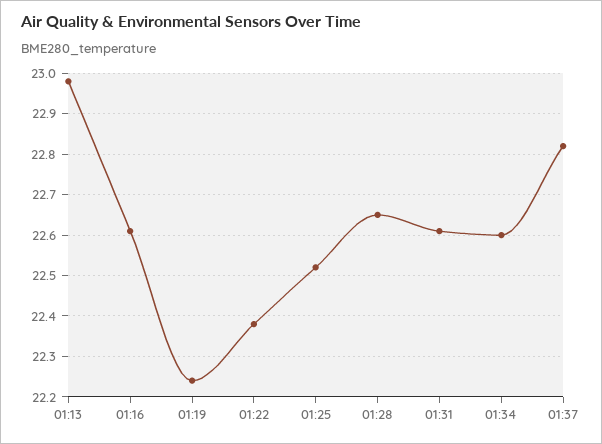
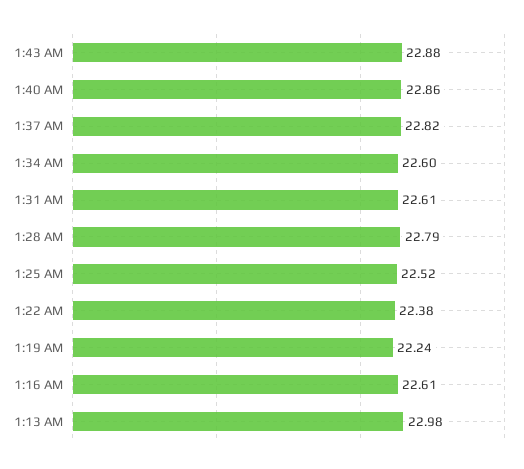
01:28: 22.65 -> 22.79
1:43 AM: none -> 22.88
1:40 AM: none -> 22.86

